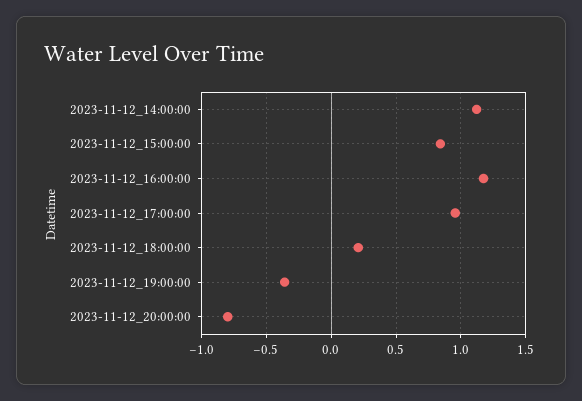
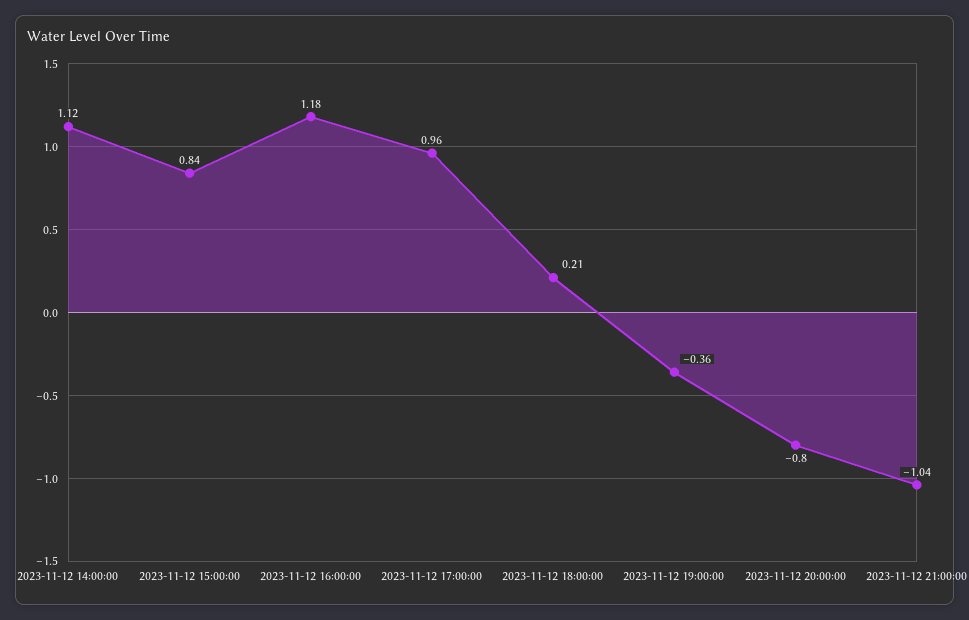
2023-11-12 21:00:00: none -> -1.04

